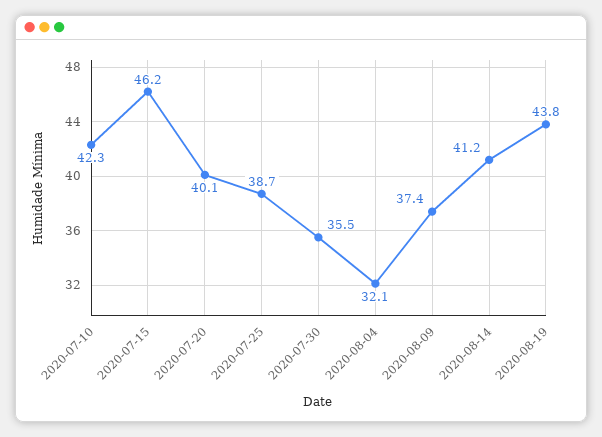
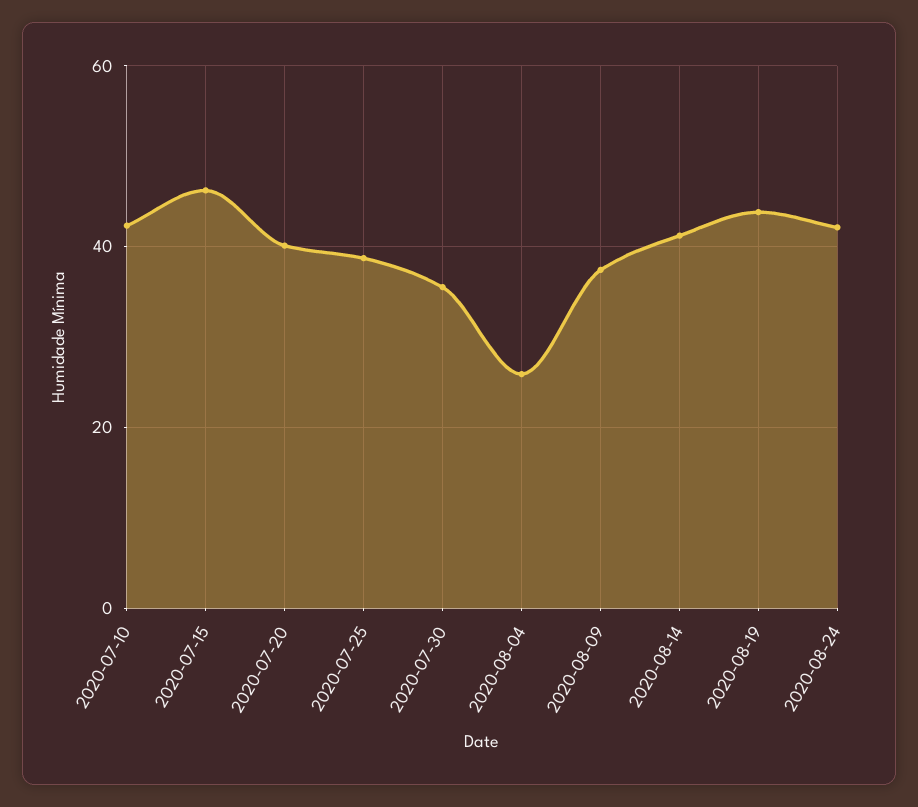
2020-08-04: 32.1 -> 26
2020-08-24: none -> 42

